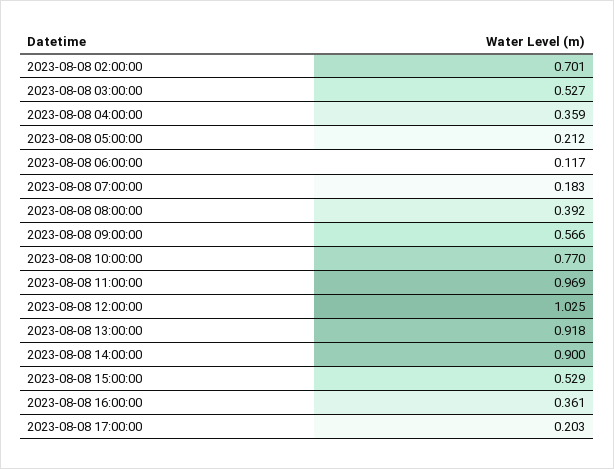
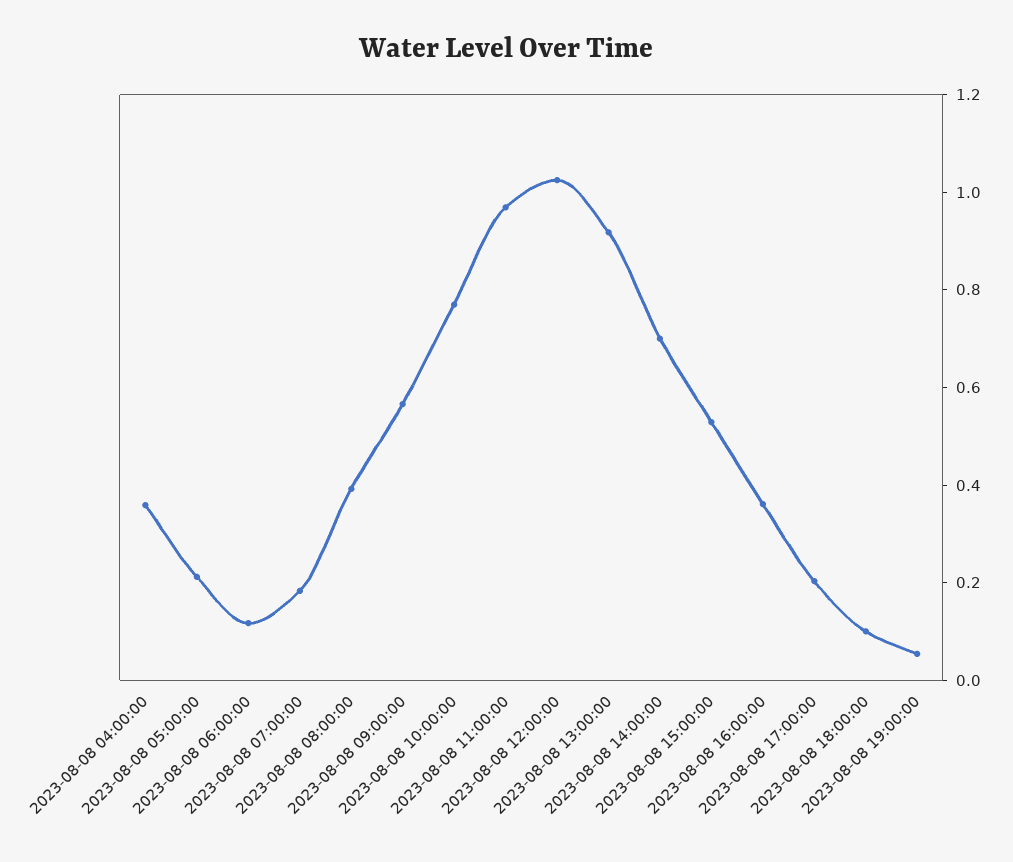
2023-08-08 02:00:00: 0.701 -> none
2023-08-08 03:00:00: 0.527 -> none
2023-08-08 14:00:00: 0.9 -> 0.7
2023-08-08 18:00:00: none -> 0.1
2023-08-08 19:00:00: none -> 0.05

